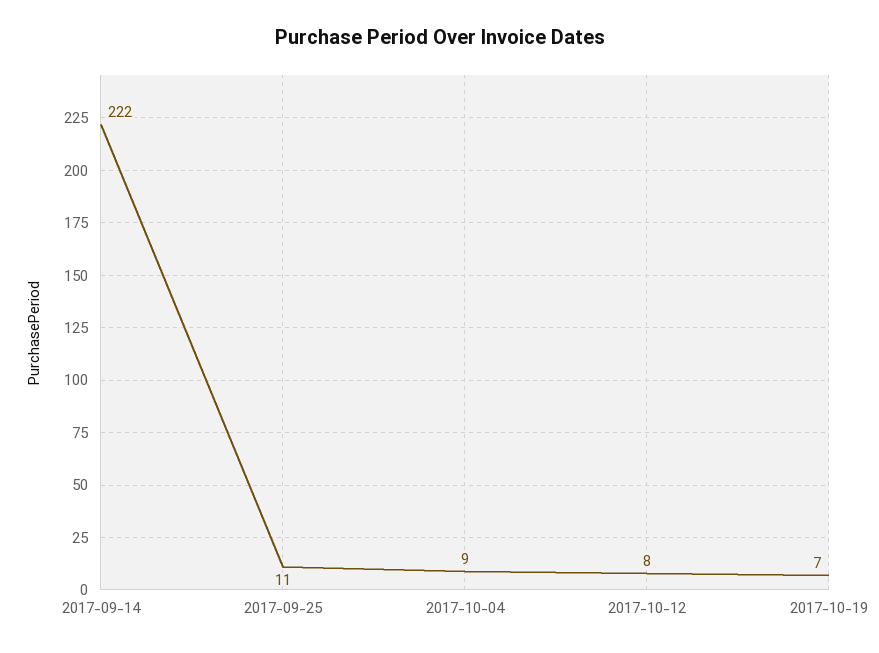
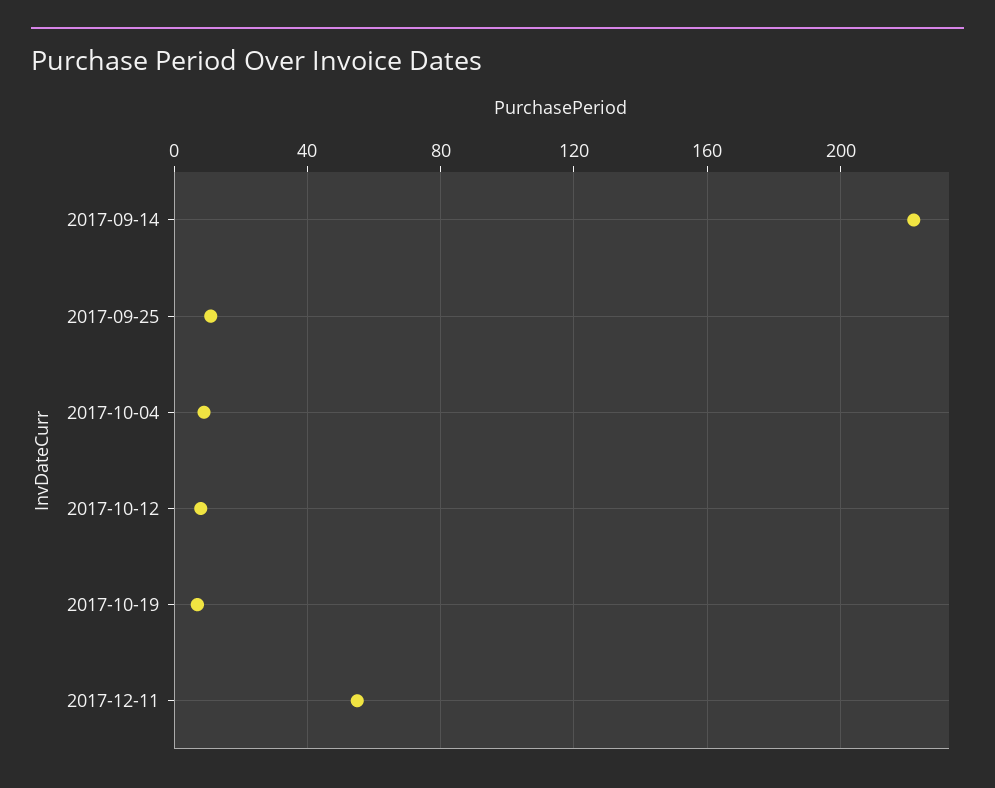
2017-12-11: none -> 55

